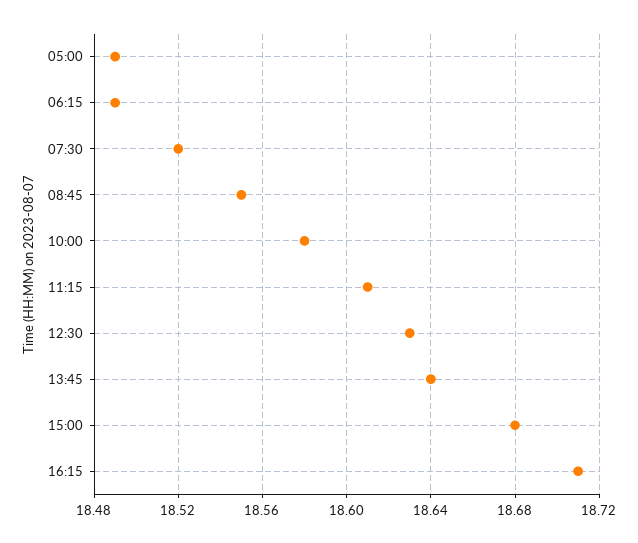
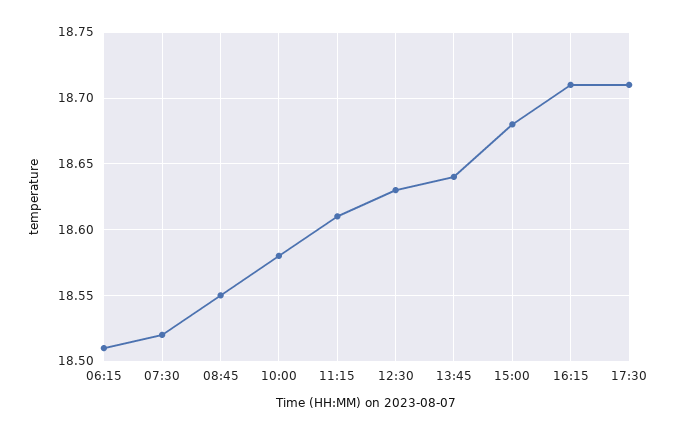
05:00: 18.49 -> none
06:15: 18.49 -> 18.51
17:30: none -> 18.71

